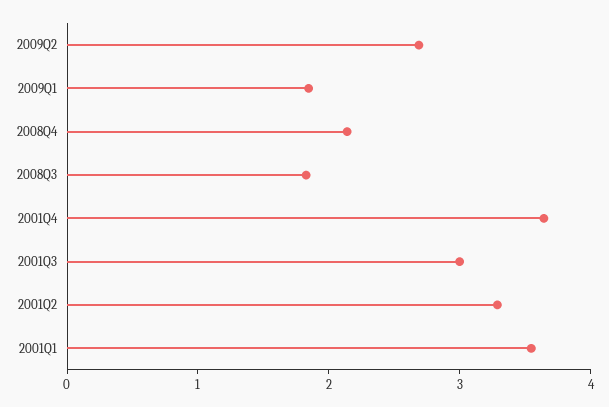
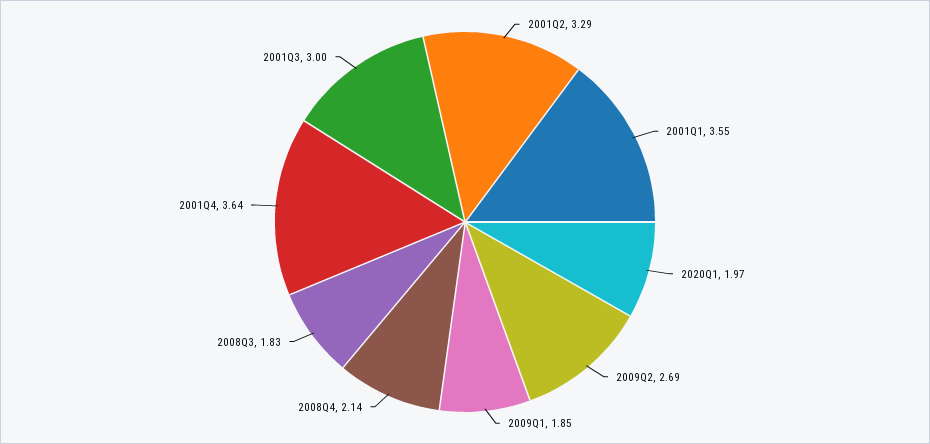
2020Q1: none -> 1.97

